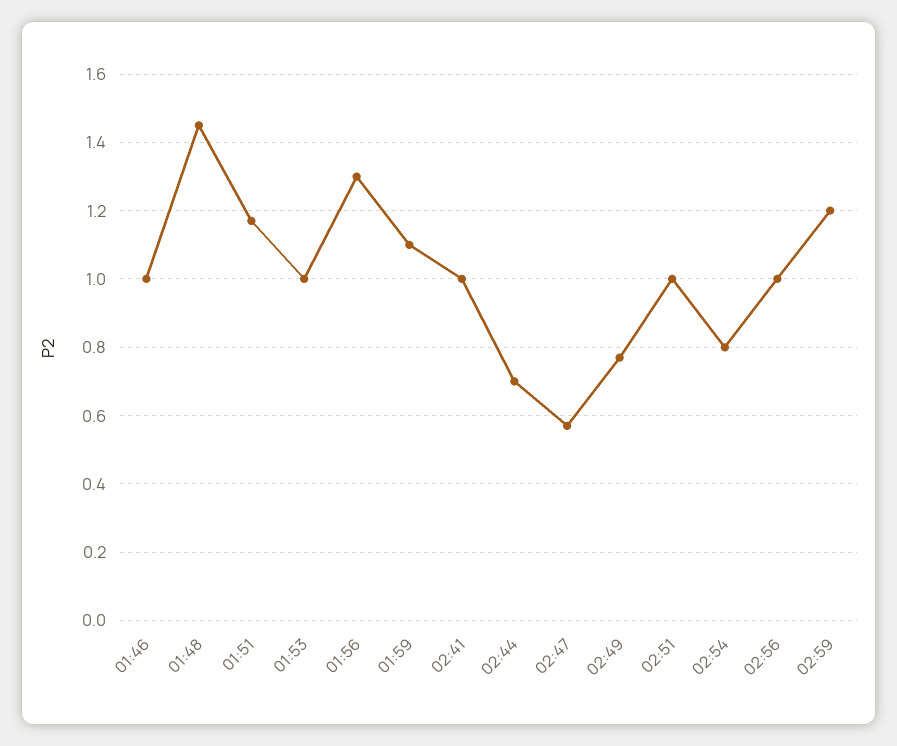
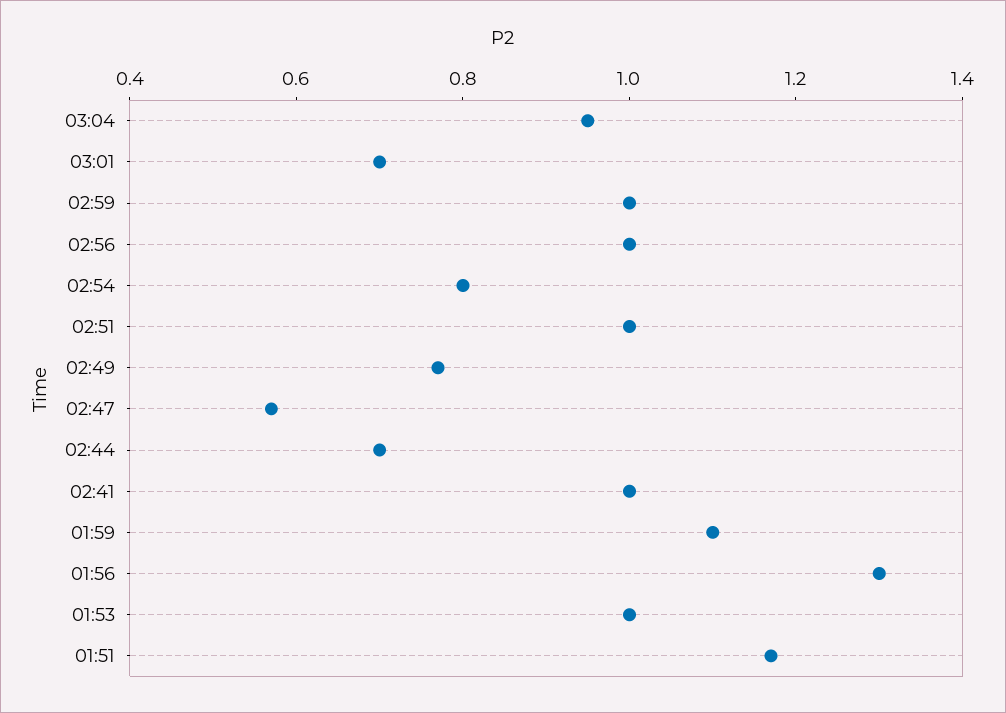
01:46: 1 -> none
01:48: 1.45 -> none
02:59: 1.2 -> 1
03:04: none -> 0.95
03:01: none -> 0.7

